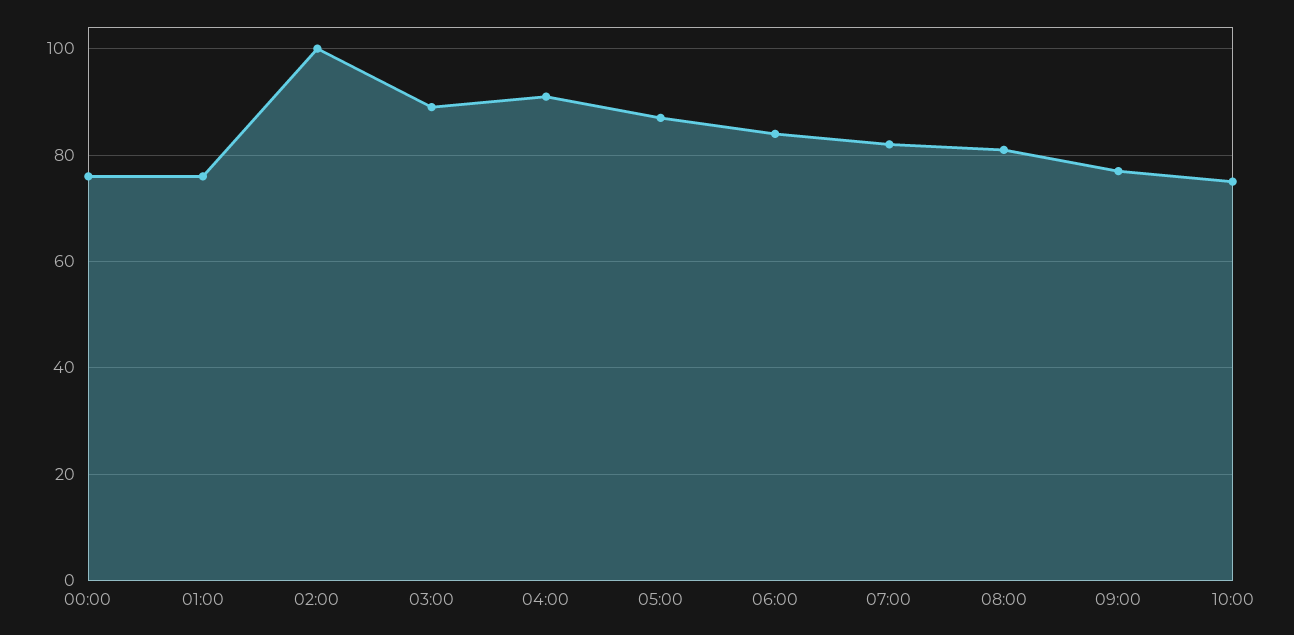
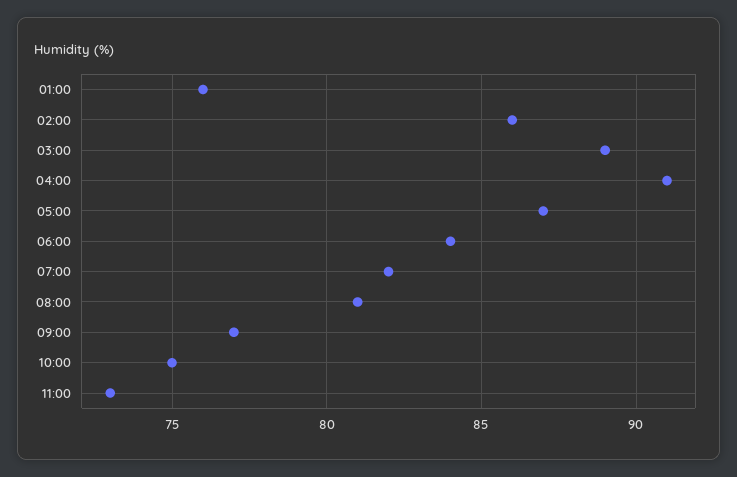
00:00: 75 -> none
02:00: 100 -> 86
11:00: none -> 73

